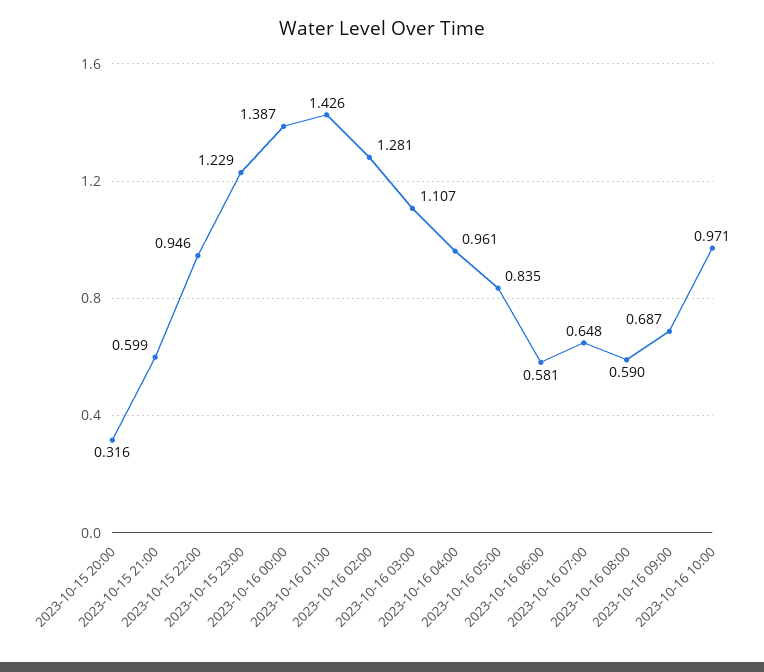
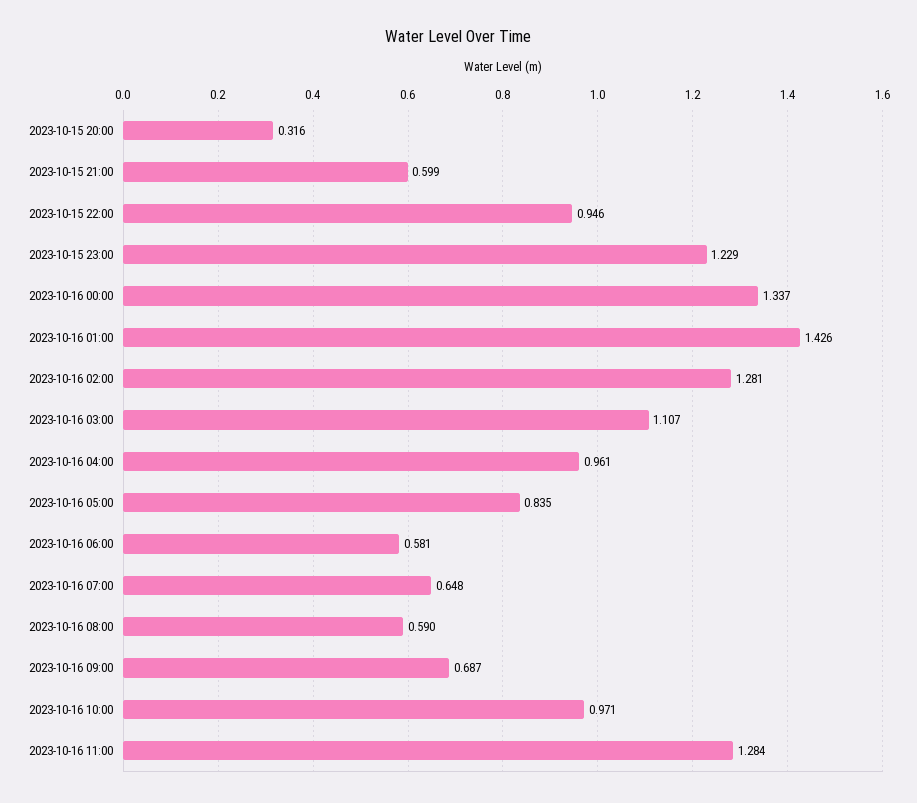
2023-10-16 00:00: 1.387 -> 1.337
2023-10-16 11:00: none -> 1.284

